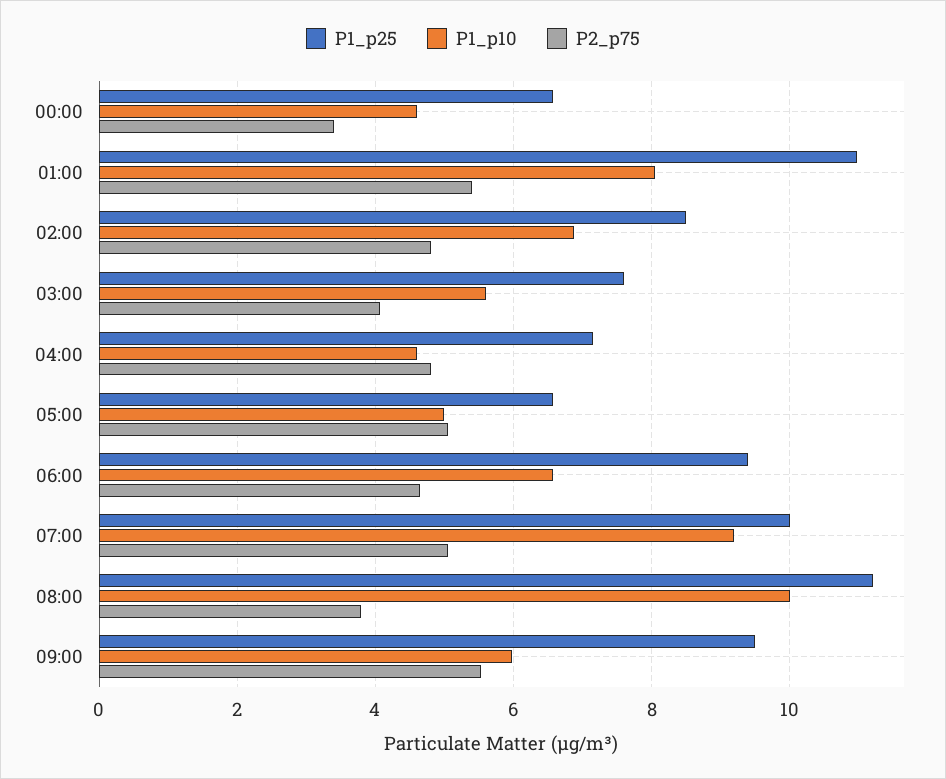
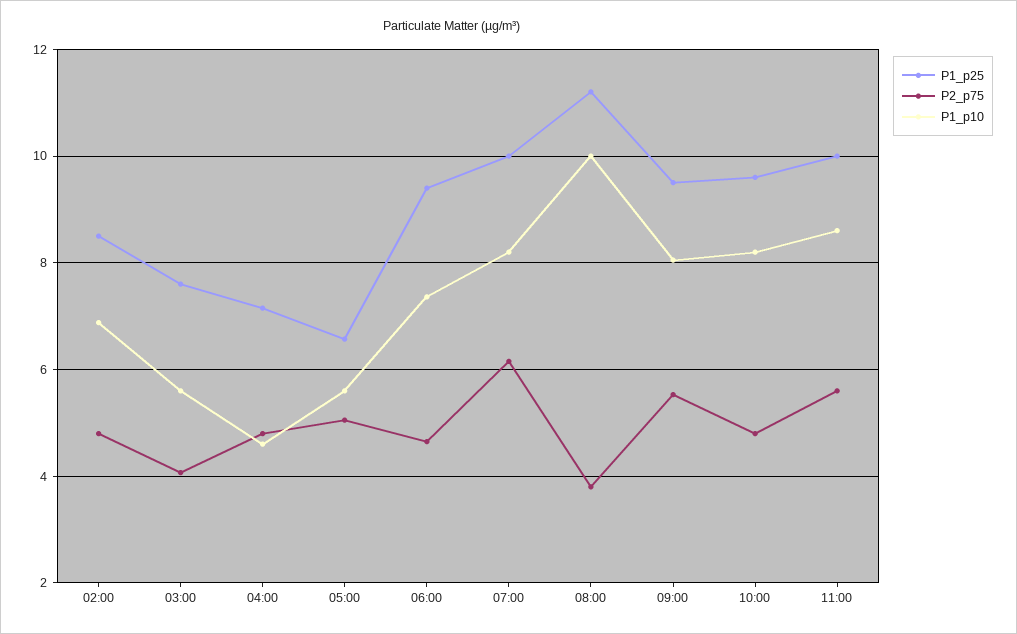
P1_p25, 00:00: 6.6 -> none
P1_p10, 00:00: 4.6 -> none
P2_p75, 00:00: 3.4 -> none
P1_p25, 01:00: 11 -> none
P1_p10, 01:00: 8 -> none
P2_p75, 01:00: 5.4 -> none
P1_p10, 05:00: 5 -> 5.6
P1_p10, 06:00: 6.6 -> 7.4
P1_p10, 07:00: 9.2 -> 8.2
P2_p75, 07:00: 5 -> 6.2
P1_p10, 09:00: 6 -> 8
P1_p25, 10:00: none -> 9.6
P2_p75, 10:00: none -> 4.8
P1_p10, 10:00: none -> 8.2
P1_p25, 11:00: none -> 10
P2_p75, 11:00: none -> 5.6
P1_p10, 11:00: none -> 8.6

